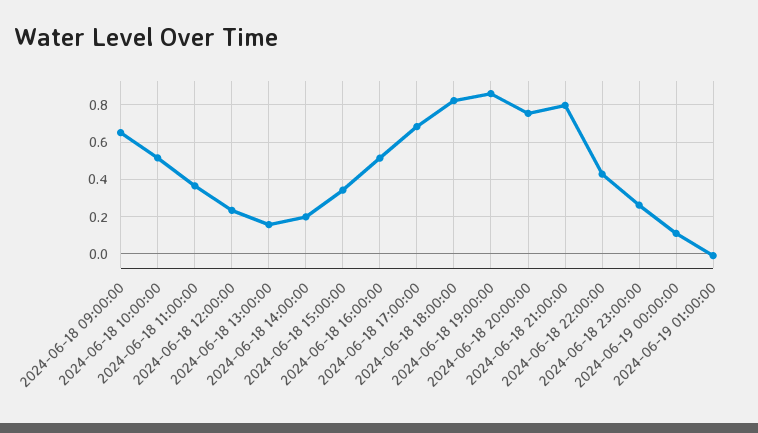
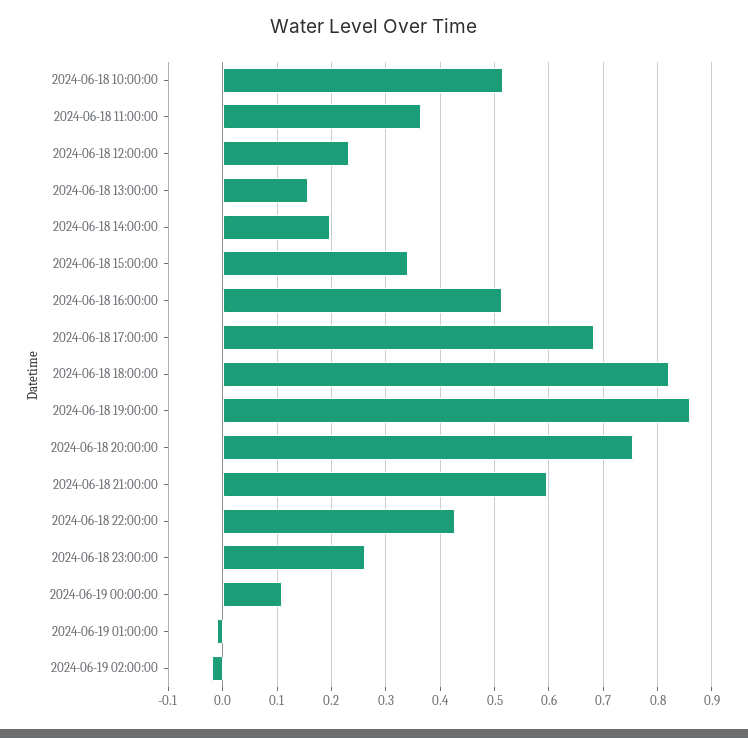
2024-06-18 09:00:00: 0.65 -> none
2024-06-18 21:00:00: 0.8 -> 0.6
2024-06-19 02:00:00: none -> -0.02

